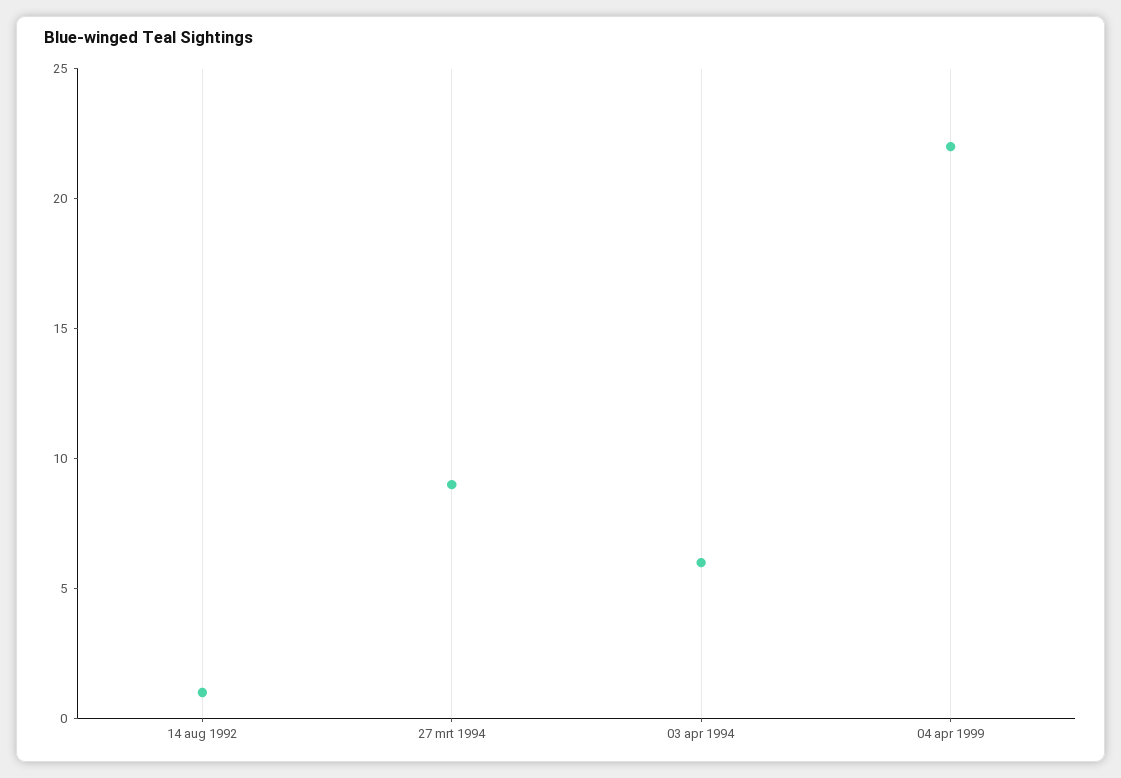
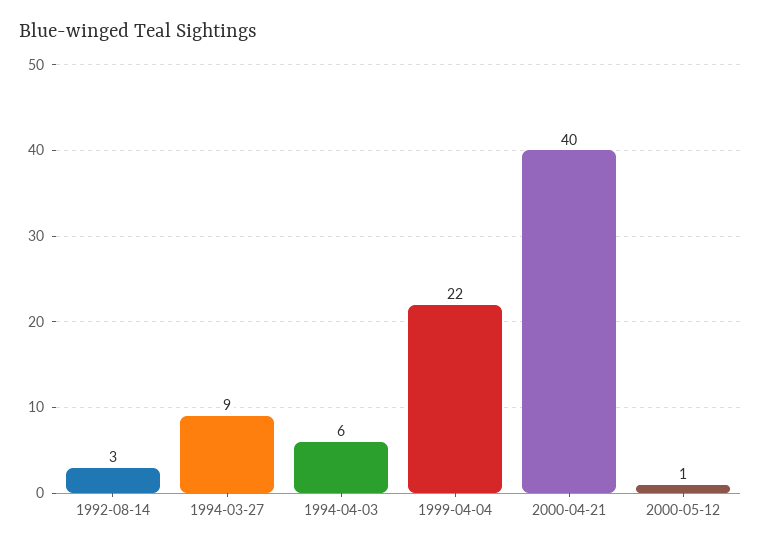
14 aug 1992: 1 -> 3
2000-04-21: none -> 40
2000-05-12: none -> 1

